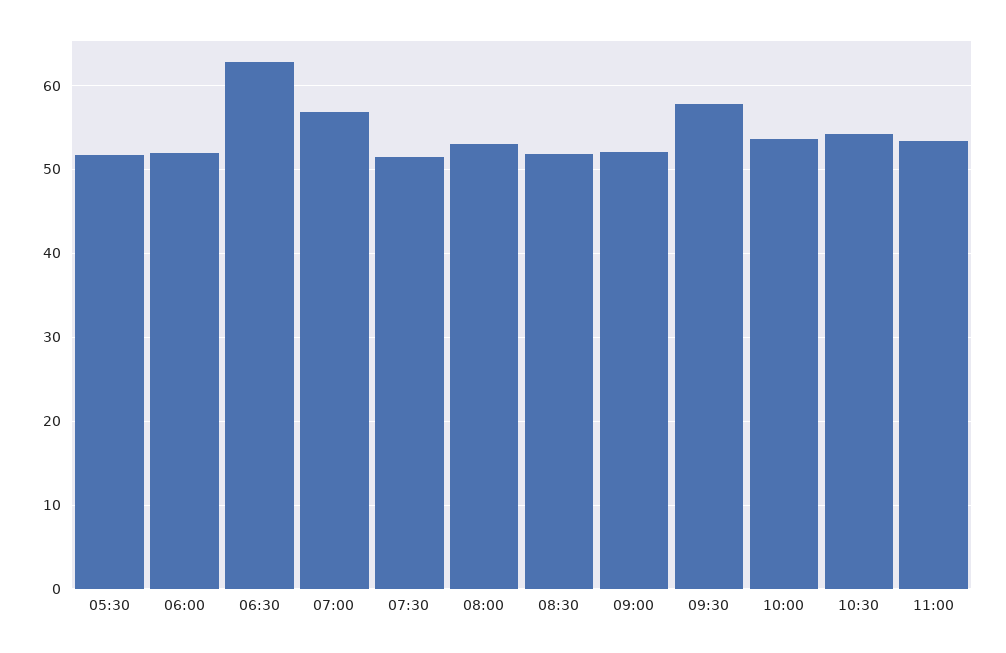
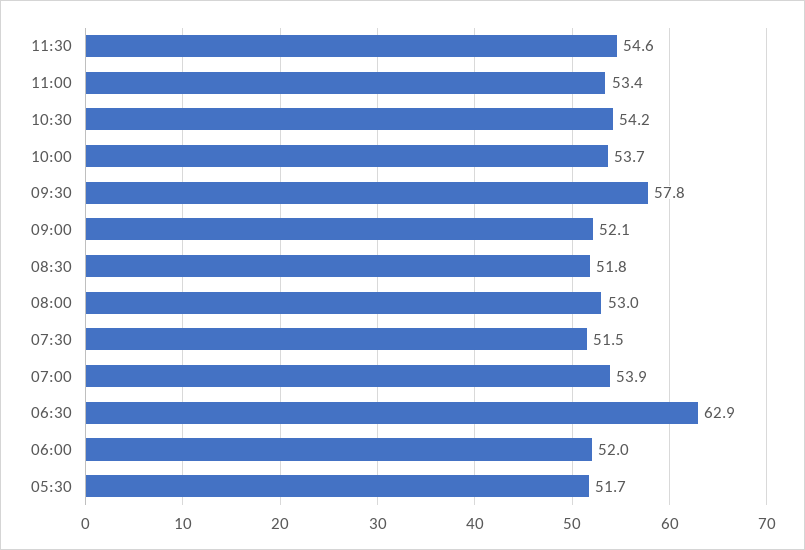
07:00: 57 -> 53.9
11:30: none -> 54.6

